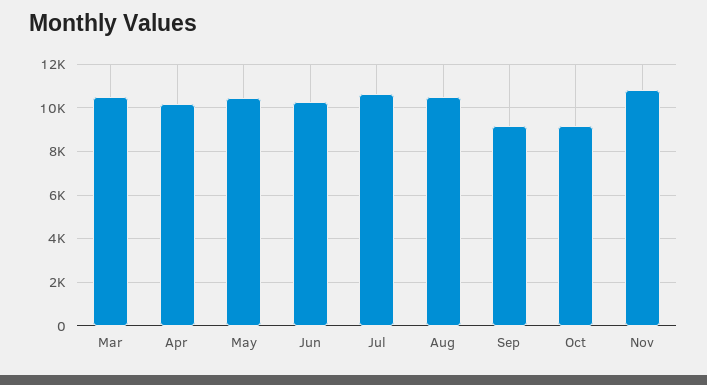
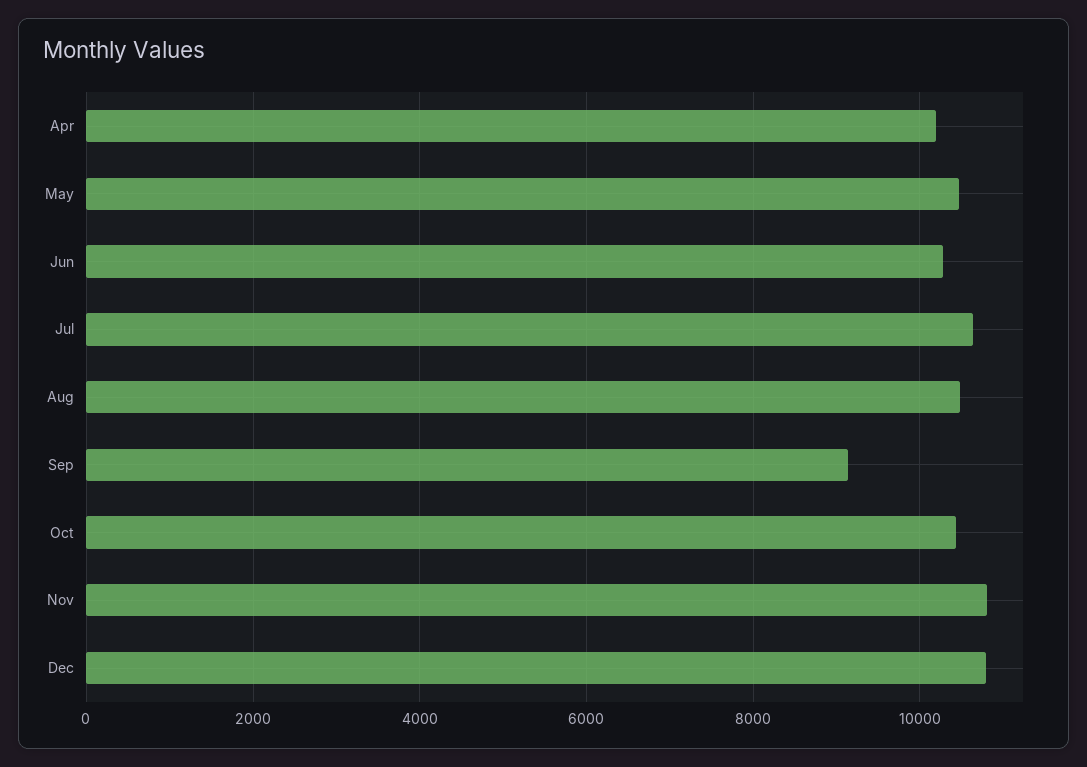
Mar: 10500 -> none
Oct: 9000 -> 10400
Dec: none -> 10800

